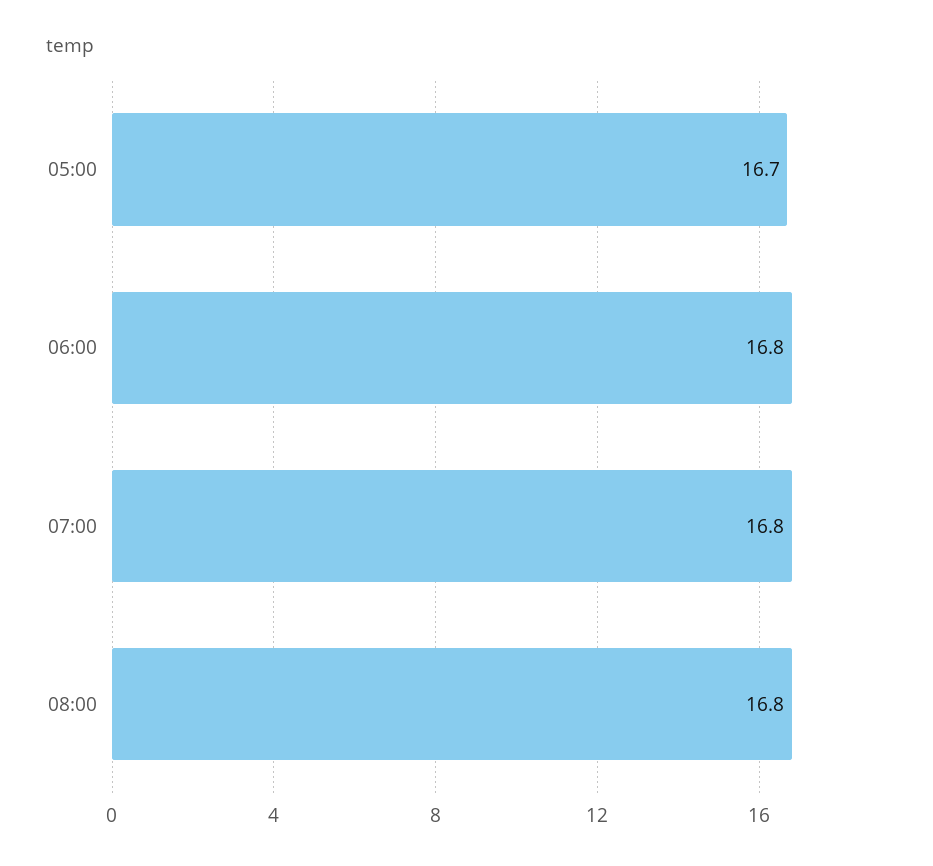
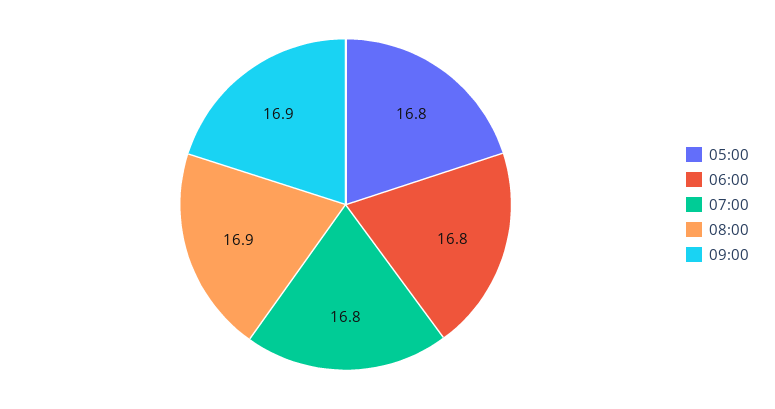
05:00: 16.7 -> 16.8
08:00: 16.8 -> 16.9
09:00: none -> 16.9

